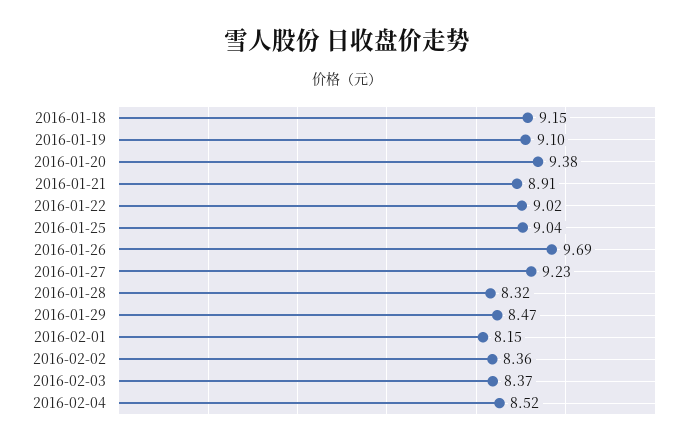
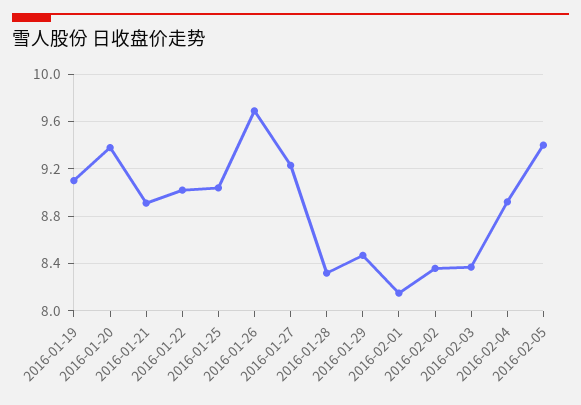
2016-01-18: 9.15 -> none
2016-02-04: 8.52 -> 8.9
2016-02-05: none -> 9.4

